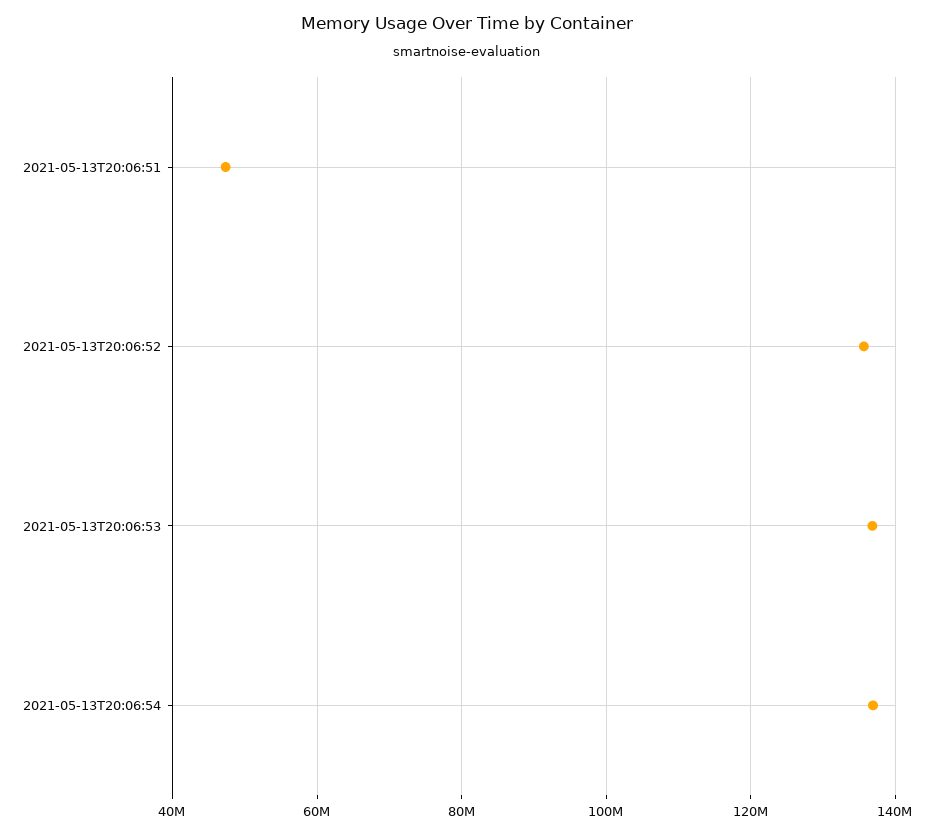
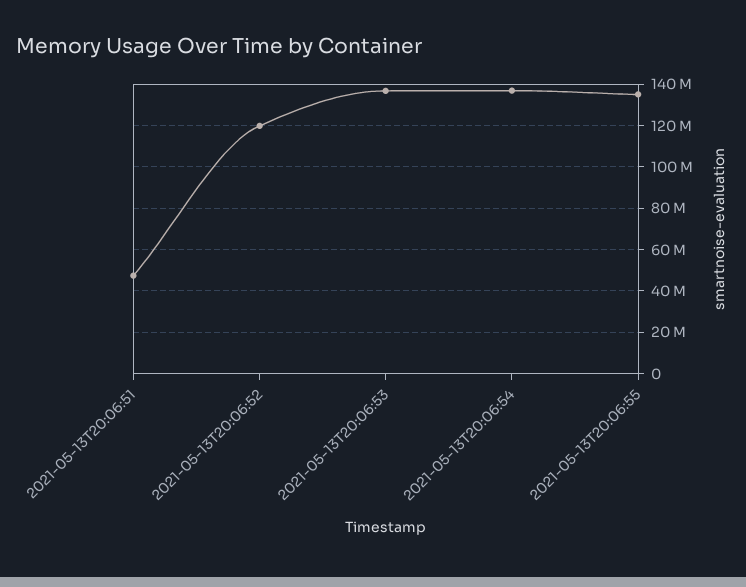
2021-05-13T20:06:52: 136000000 -> 120000000
2021-05-13T20:06:55: none -> 135000000

